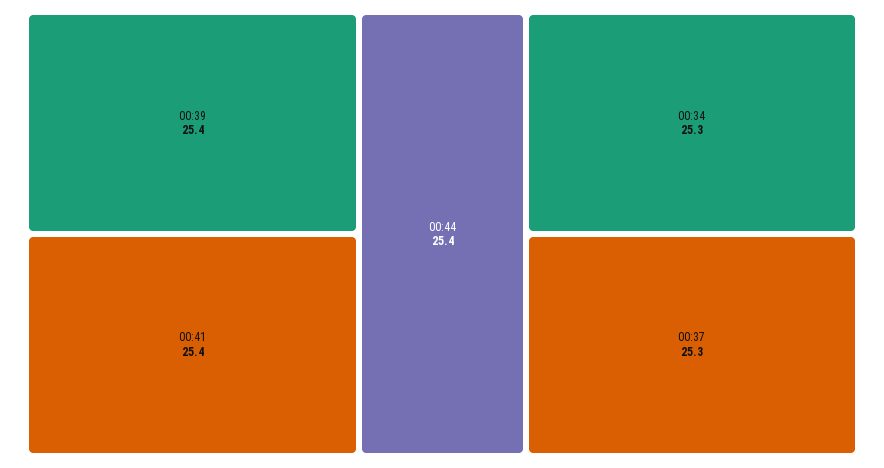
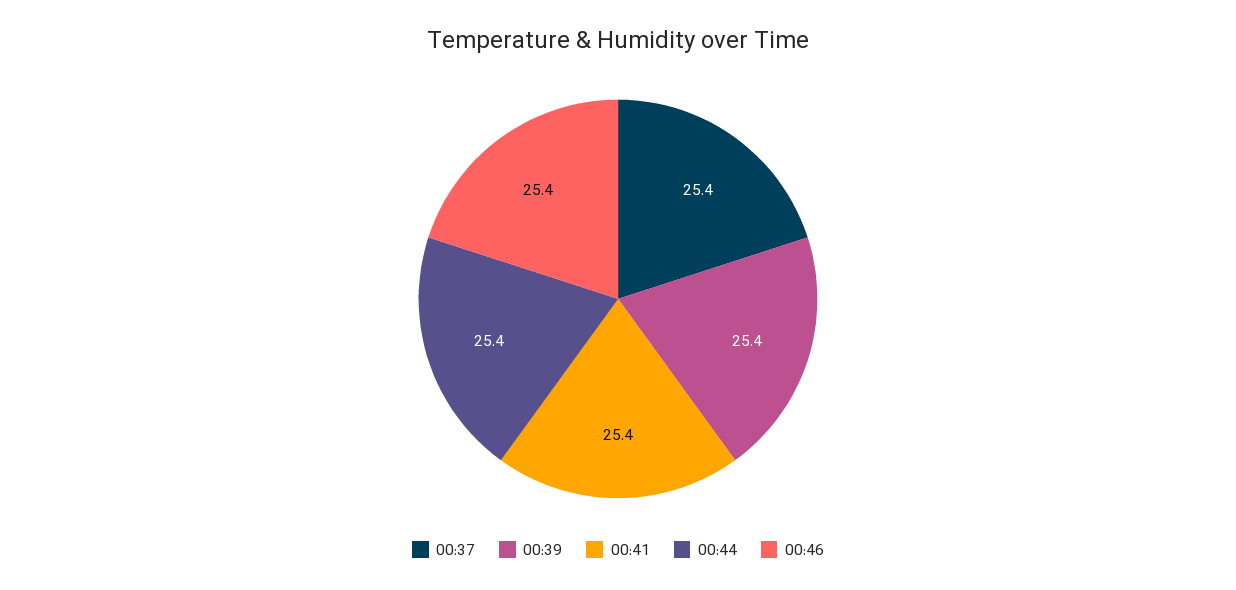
00:34: 25.3 -> none
00:37: 25.3 -> 25.4
00:46: none -> 25.4

